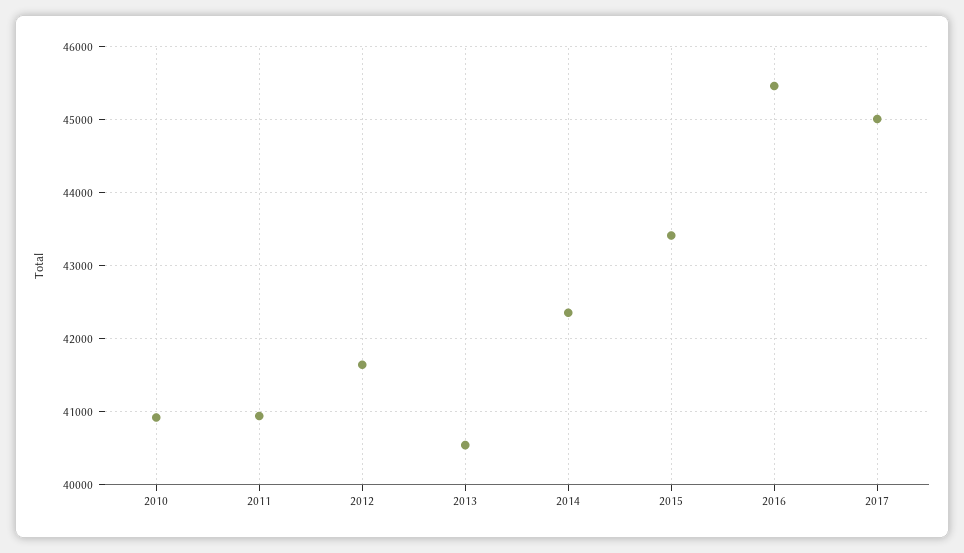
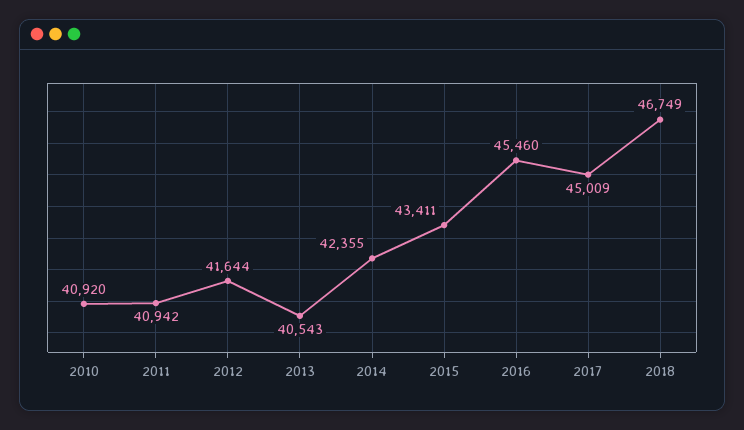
2018: none -> 46749

